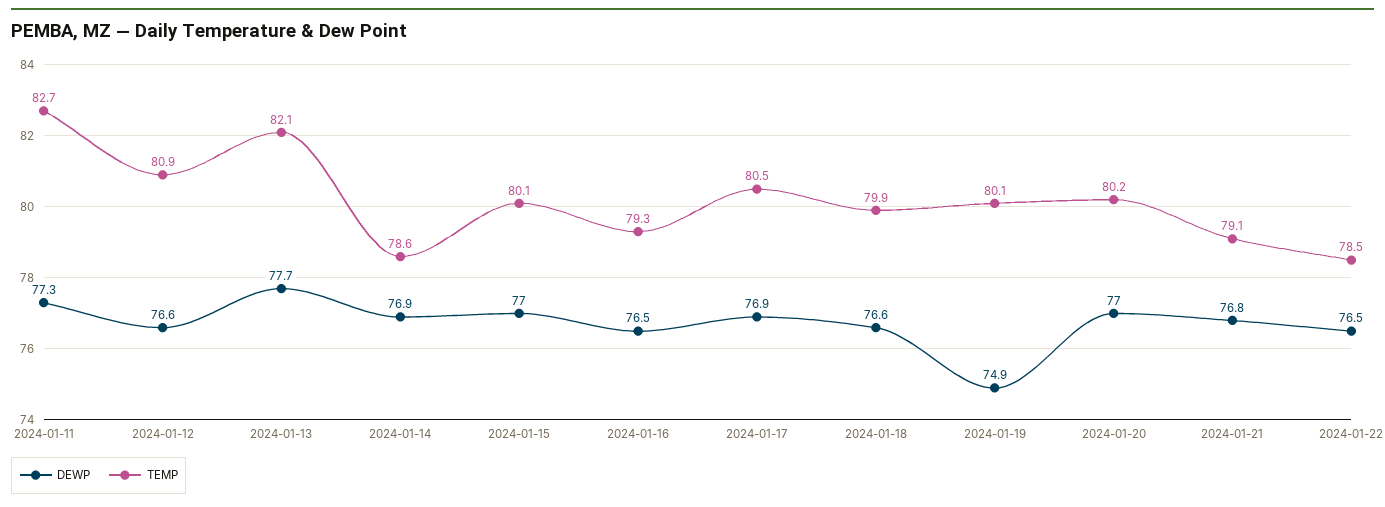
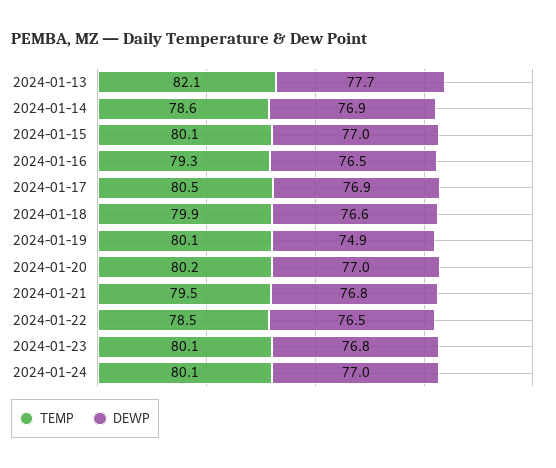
DEWP, 2024-01-11: 77.3 -> none
TEMP, 2024-01-11: 82.7 -> none
DEWP, 2024-01-12: 76.6 -> none
TEMP, 2024-01-12: 80.9 -> none
TEMP, 2024-01-21: 79.1 -> 79.5
TEMP, 2024-01-23: none -> 80.1
DEWP, 2024-01-23: none -> 76.8
TEMP, 2024-01-24: none -> 80.1
DEWP, 2024-01-24: none -> 77

